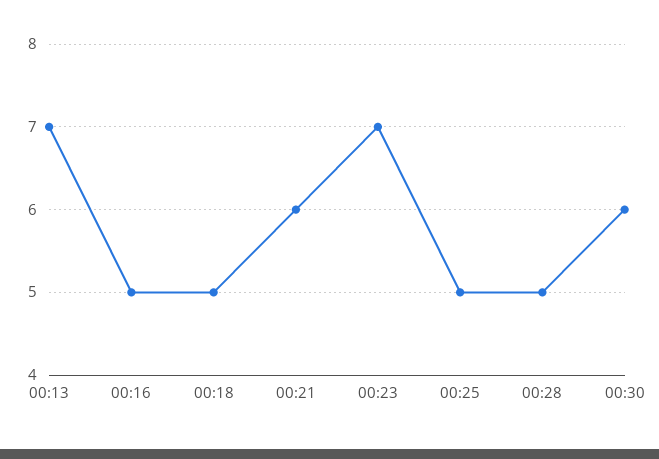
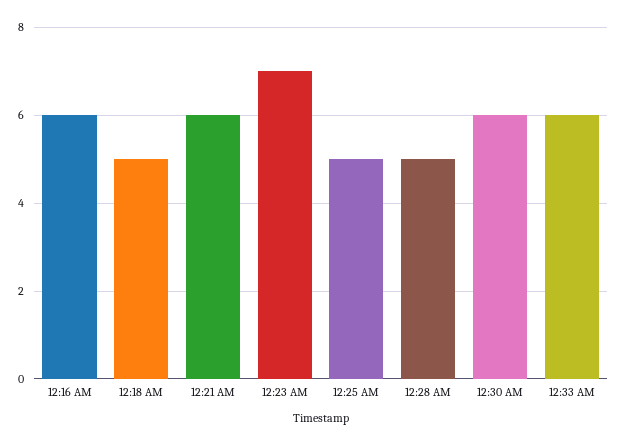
00:13: 7 -> none
00:16: 5 -> 6
12:33 AM: none -> 6

